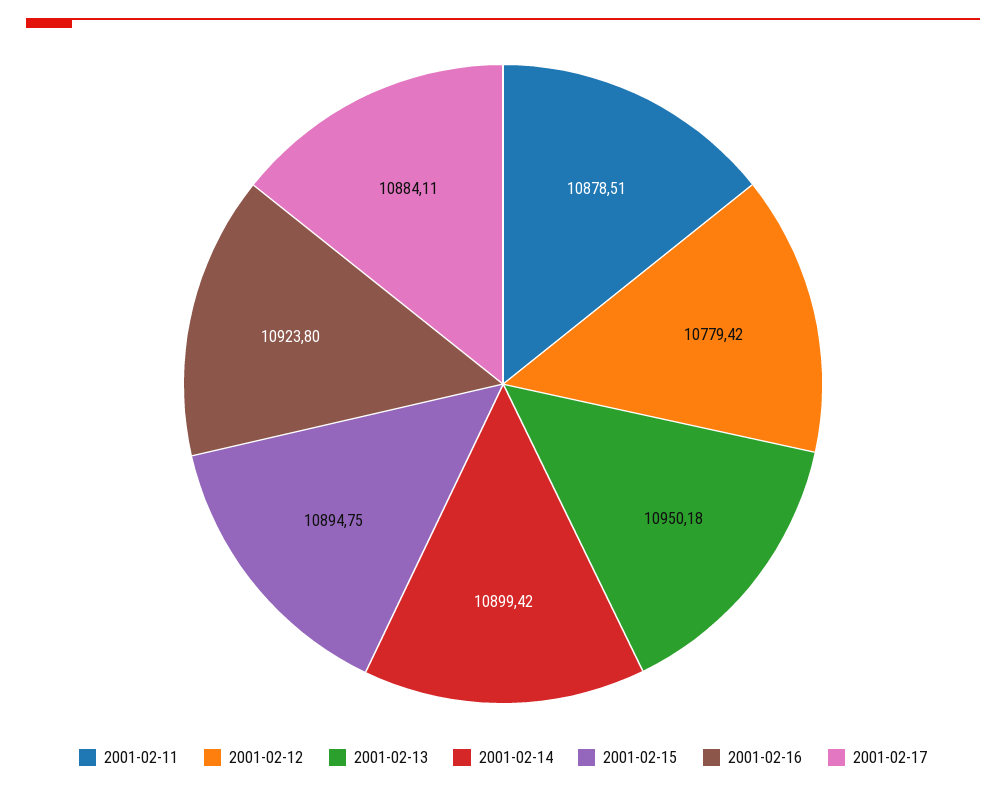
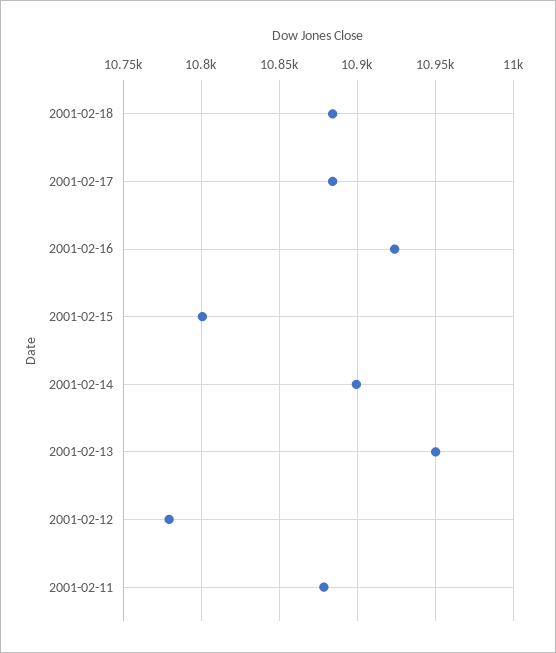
2001-02-15: 10894.75 -> 10800
2001-02-18: none -> 10885

